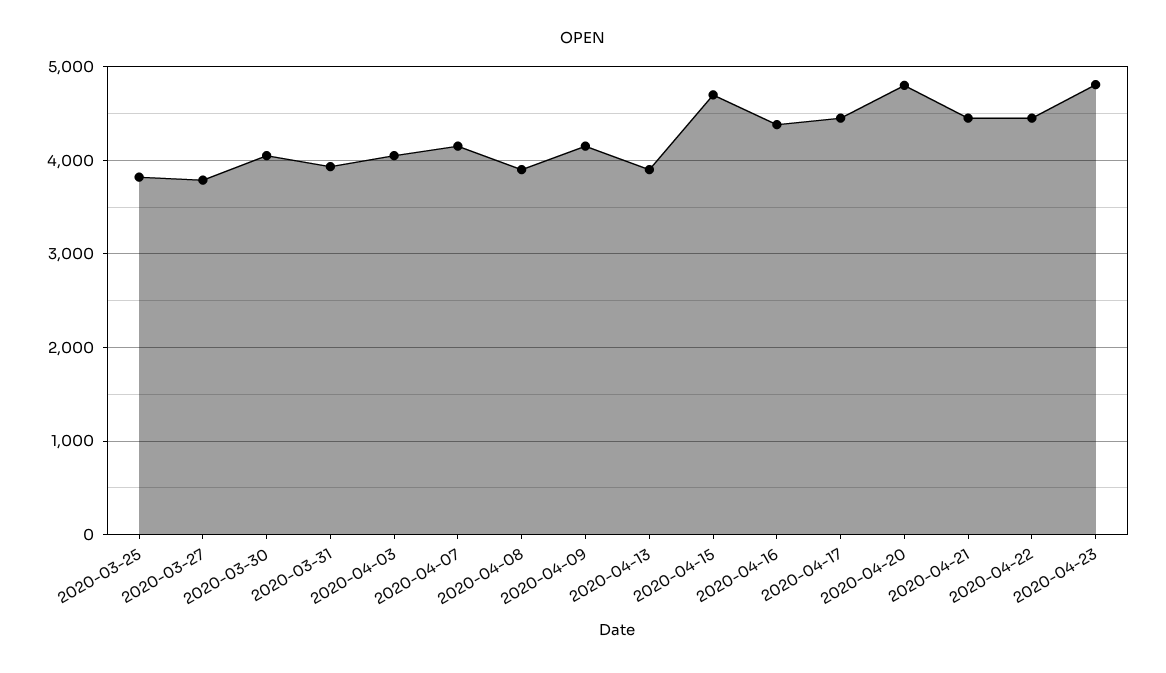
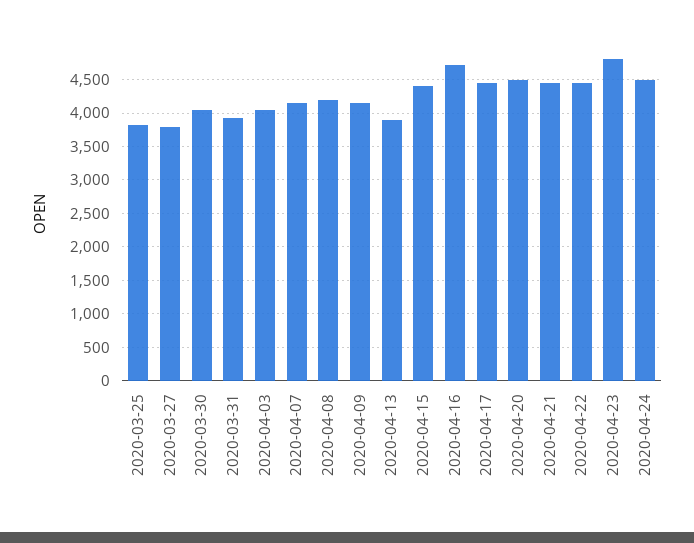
2020-04-08: 3900 -> 4200
2020-04-15: 4700 -> 4400
2020-04-16: 4400 -> 4700
2020-04-20: 4800 -> 4500
2020-04-24: none -> 4500

